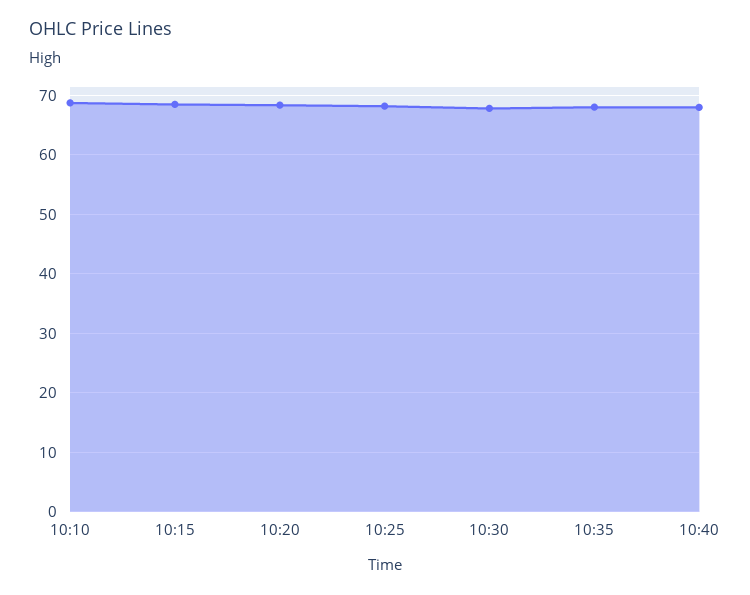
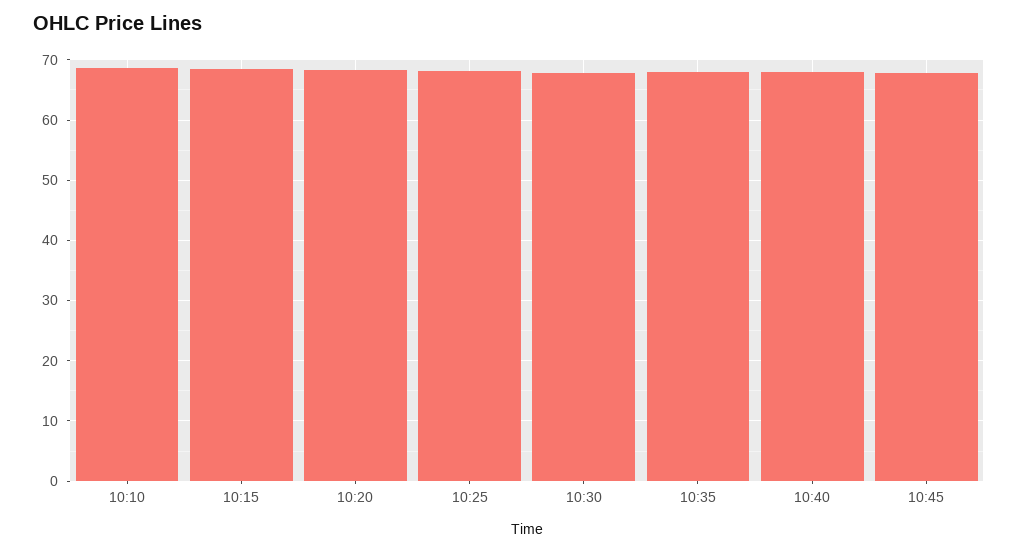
10:45: none -> 68

